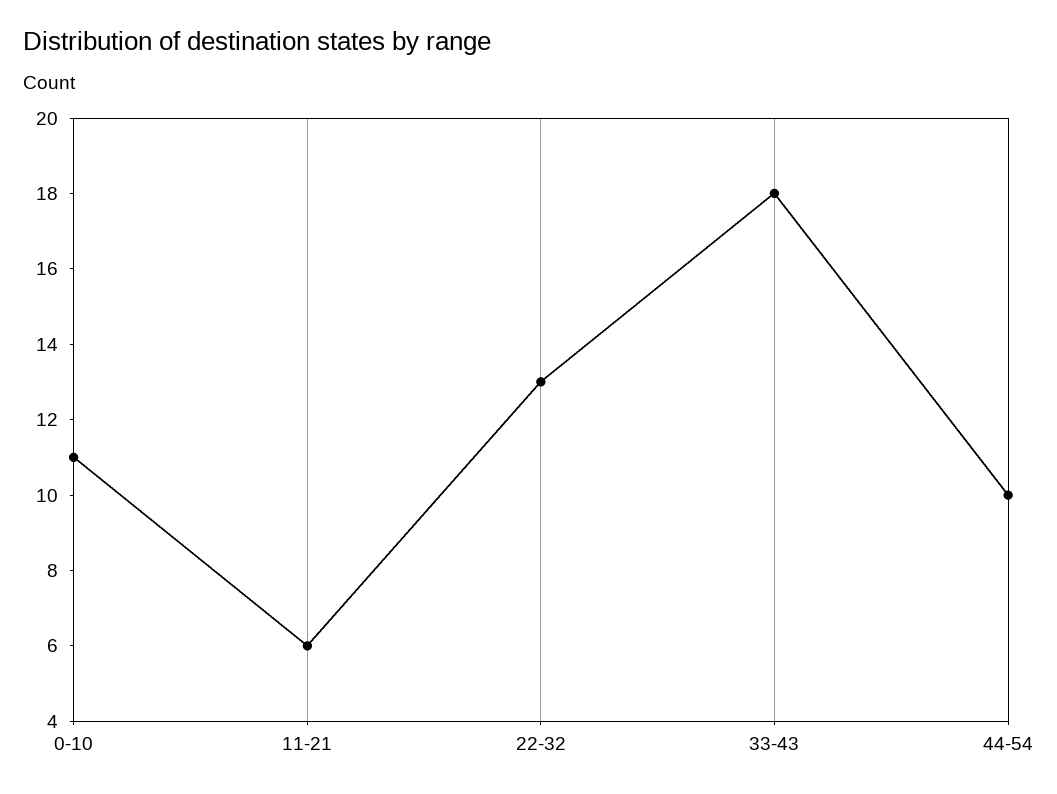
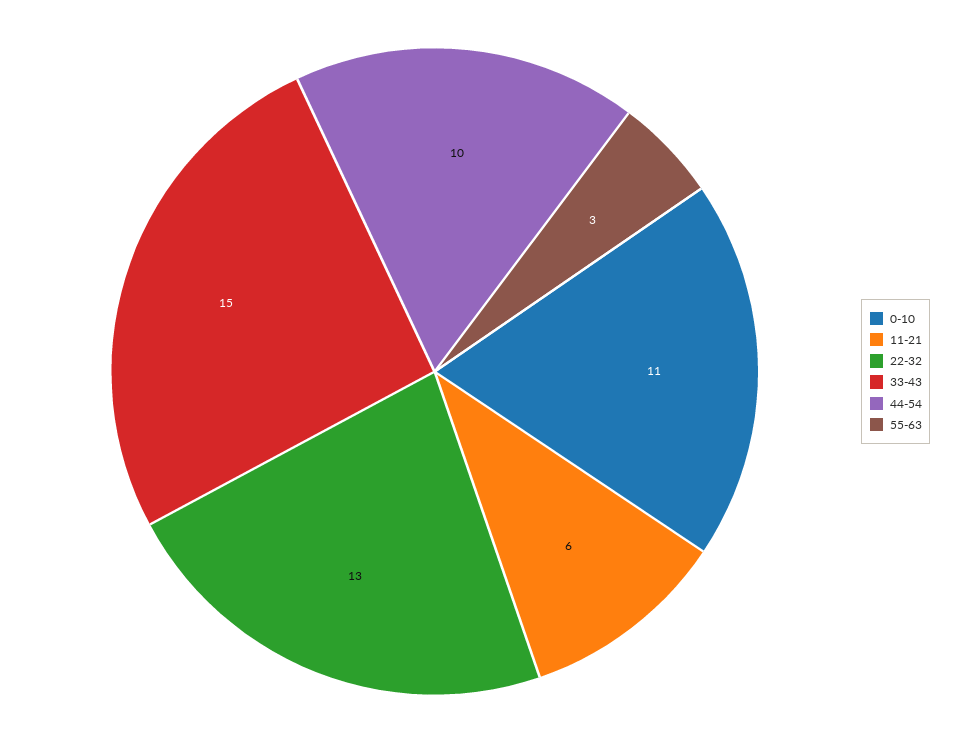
33-43: 18 -> 15
55-63: none -> 3

